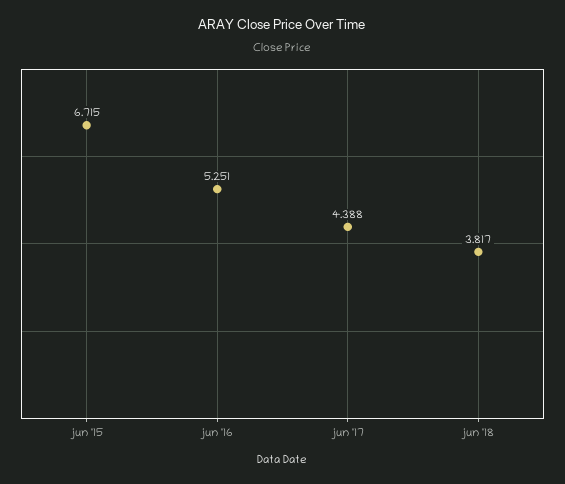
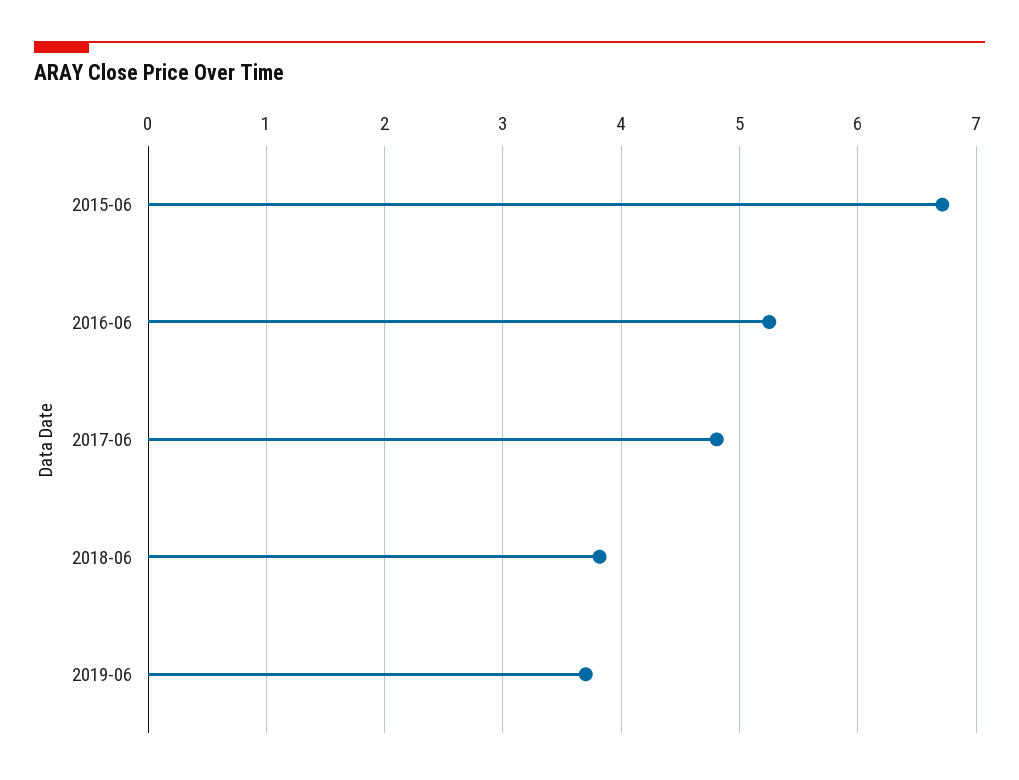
jun '17: 4.388 -> 4.8
2019-06: none -> 3.7

